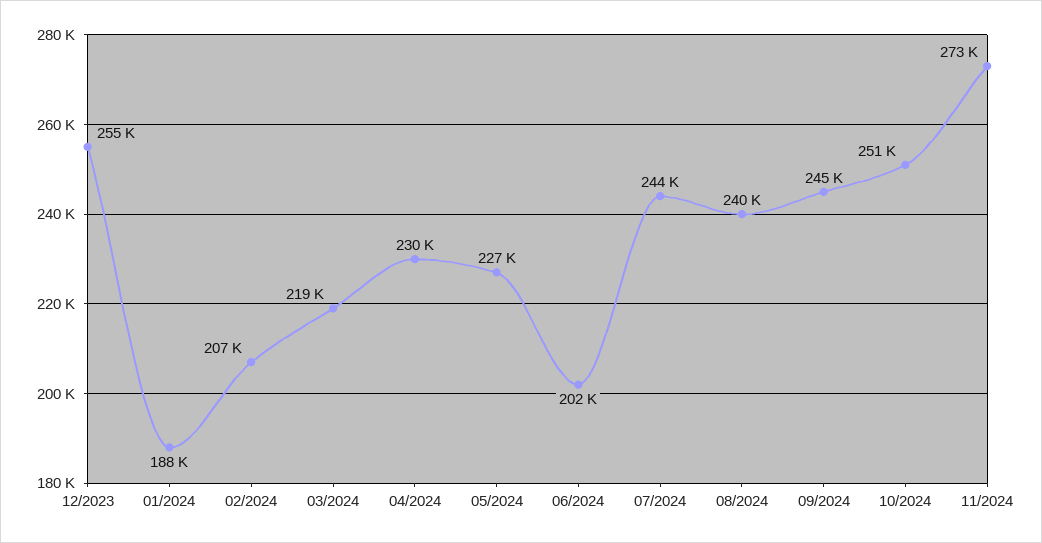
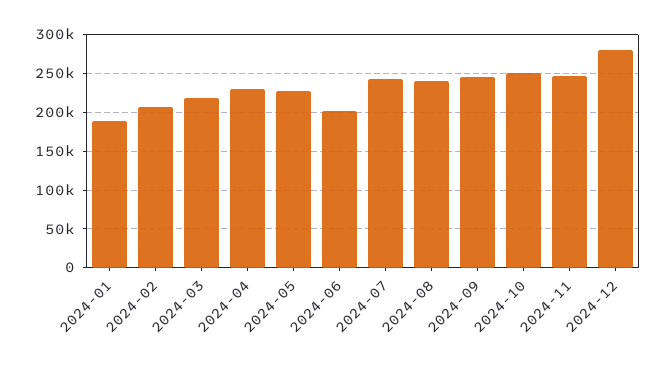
12/2023: 255000 -> none
11/2024: 273000 -> 250000
2024-12: none -> 280000

